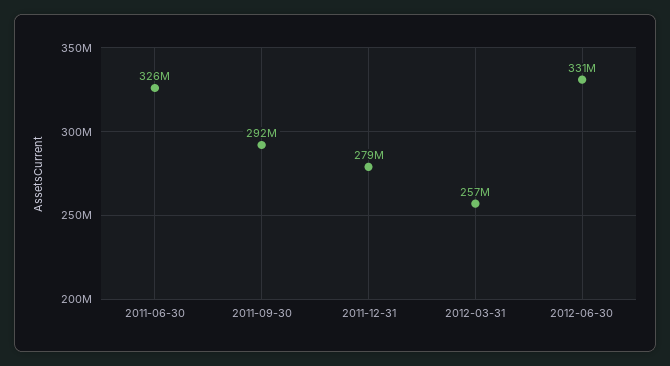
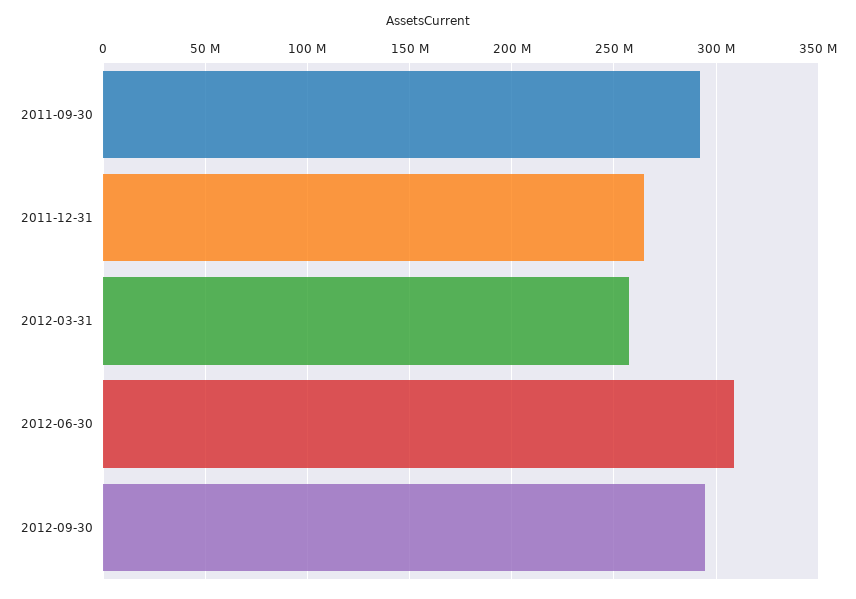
2011-06-30: 326000000 -> none
2011-12-31: 279000000 -> 265000000
2012-06-30: 331000000 -> 310000000
2012-09-30: none -> 295000000

